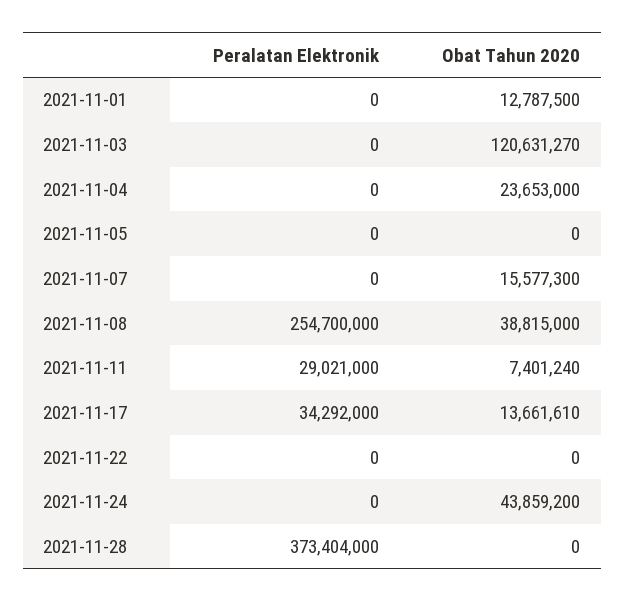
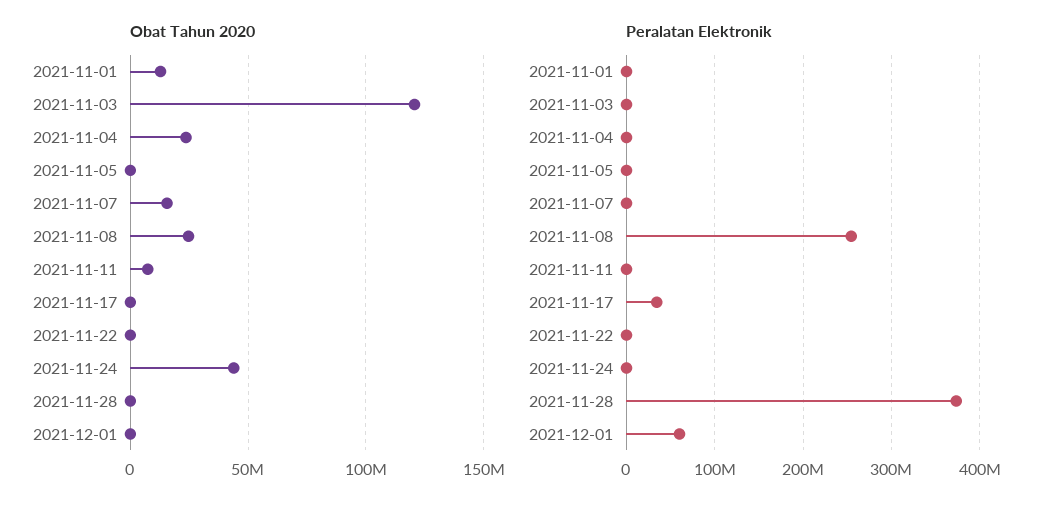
Obat Tahun 2020, 2021-11-08: 38815000 -> 25000000
Peralatan Elektronik, 2021-11-11: 29021000 -> 0
Obat Tahun 2020, 2021-11-17: 13661610 -> 0
Obat Tahun 2020, 2021-12-01: none -> 0
Peralatan Elektronik, 2021-12-01: none -> 60000000

